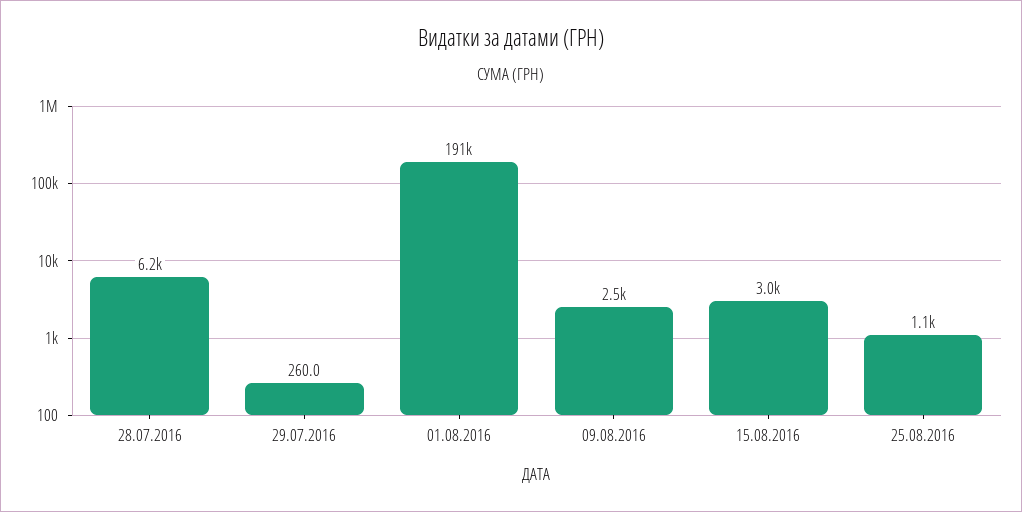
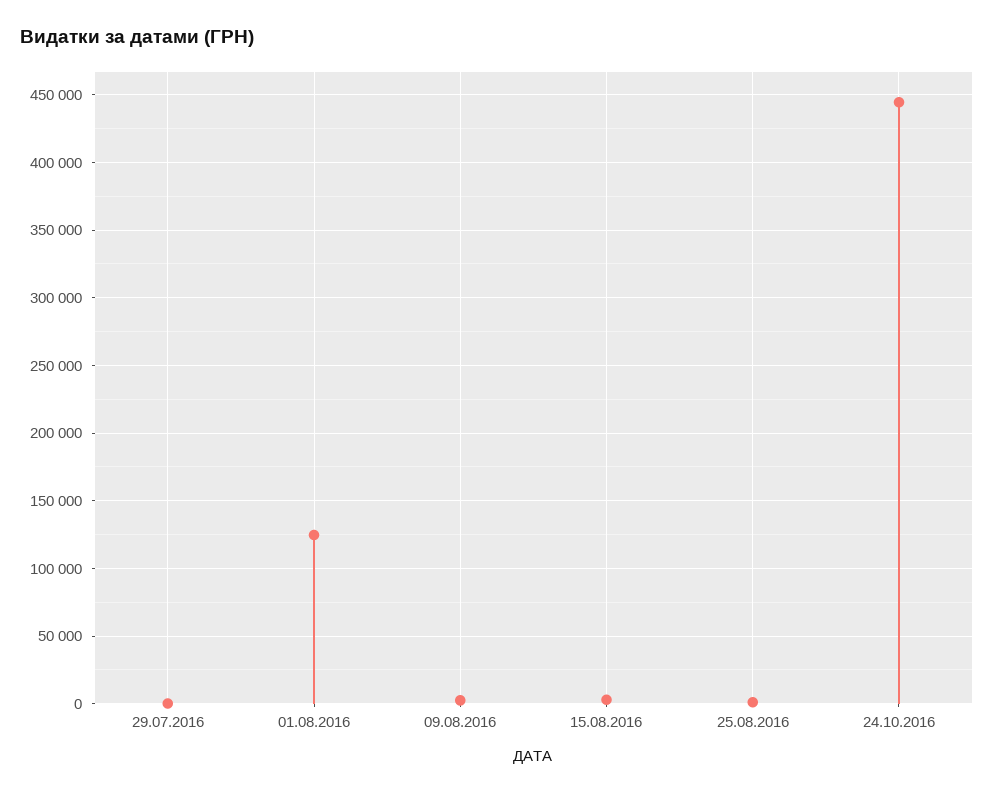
28.07.2016: 6200 -> none
01.08.2016: 191000 -> 125000
24.10.2016: none -> 445000

